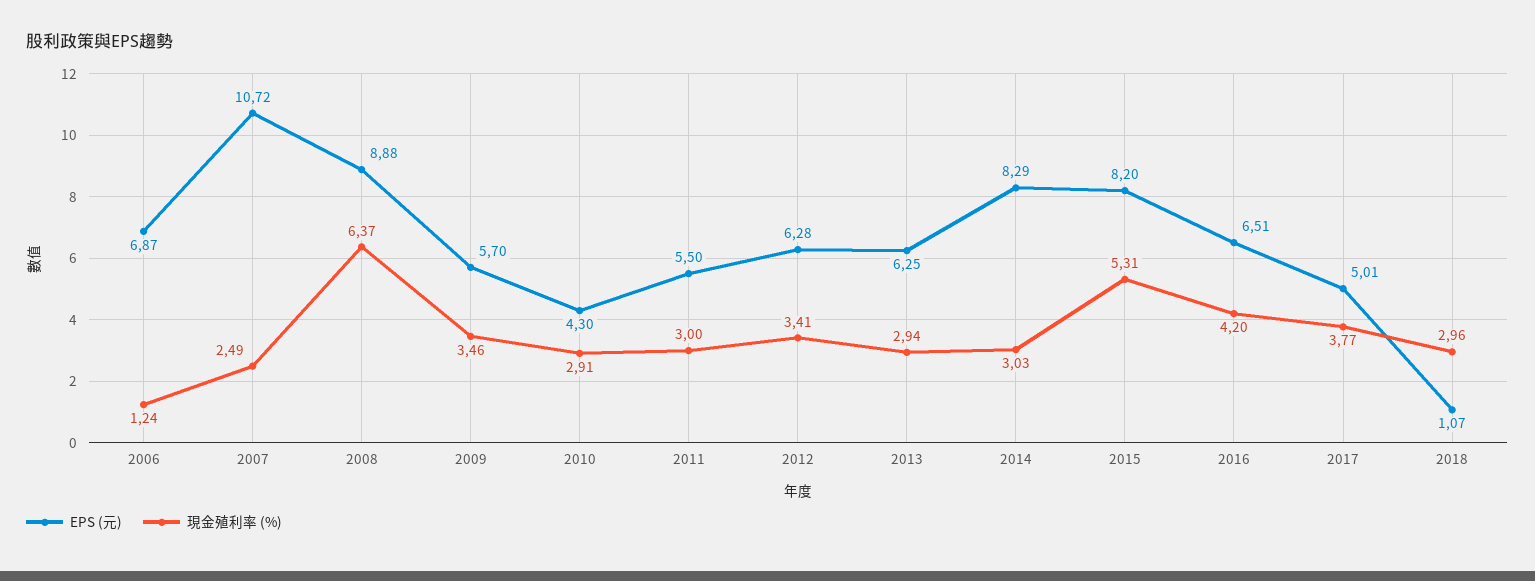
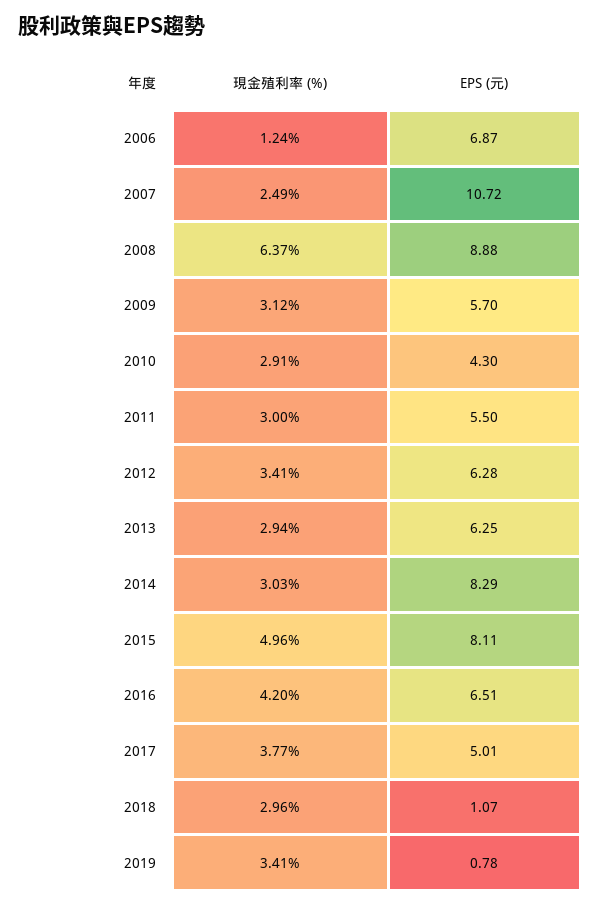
現金殖利率 (%), 2009: 3.46 -> 3.12
EPS (元), 2015: 8.2 -> 8.11
現金殖利率 (%), 2015: 5.31 -> 4.96
現金殖利率 (%), 2019: none -> 3.41
EPS (元), 2019: none -> 0.78

